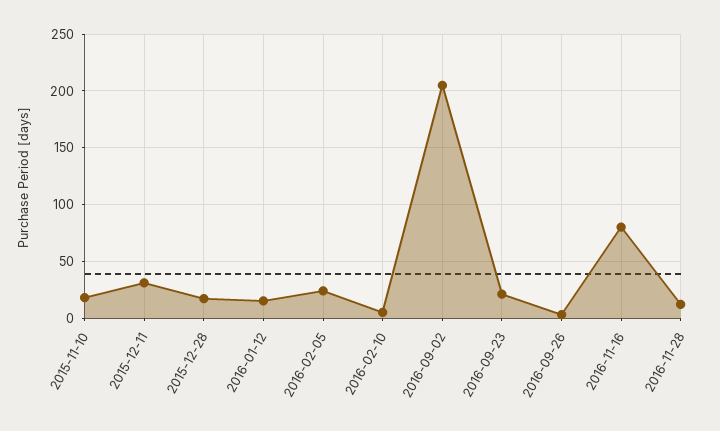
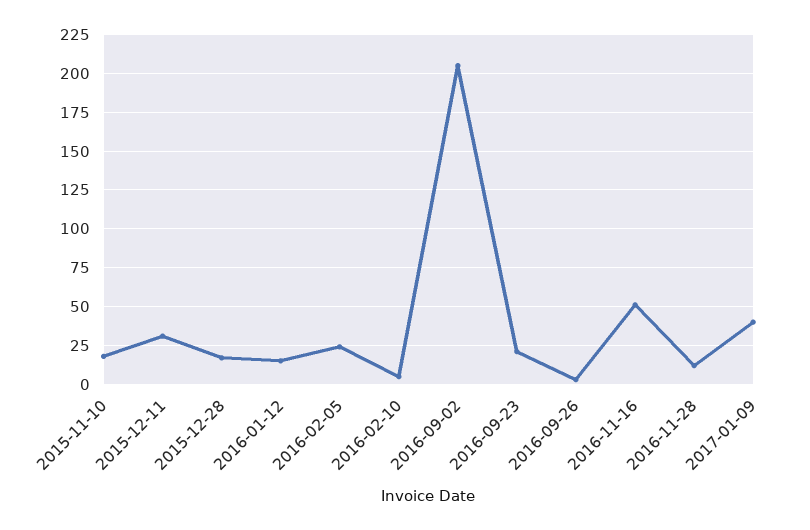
2016-11-16: 80 -> 50
2017-01-09: none -> 40

